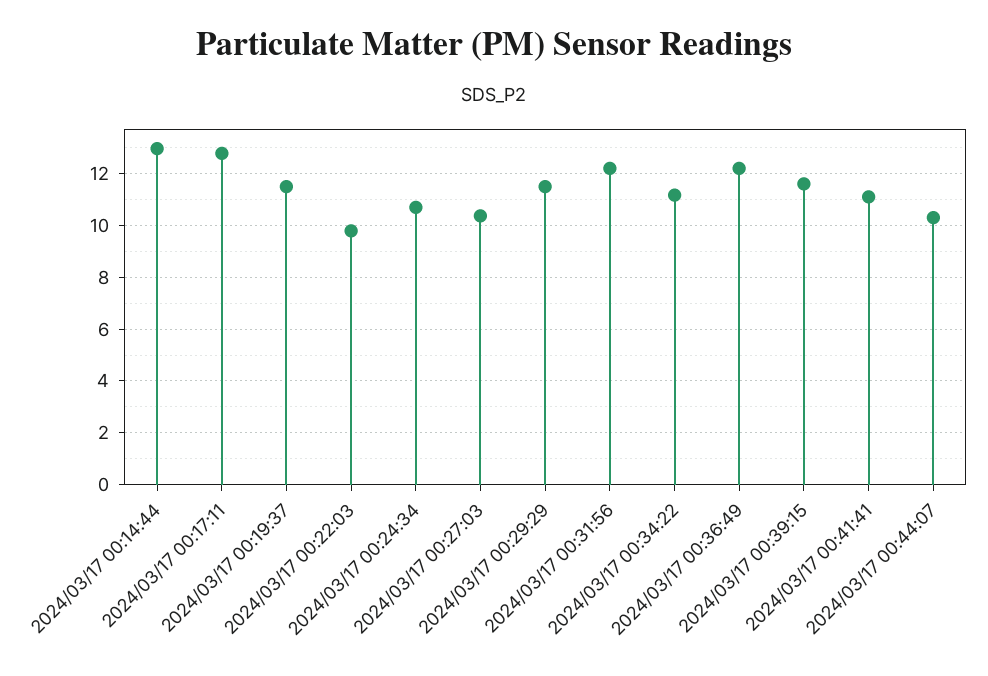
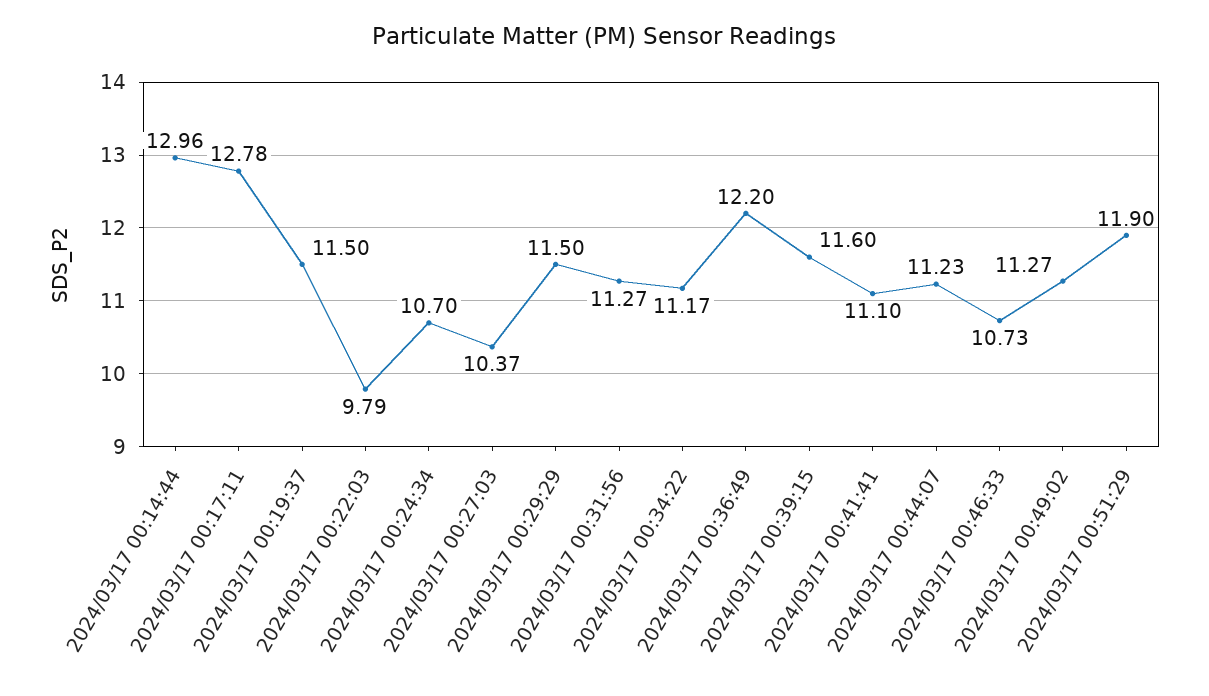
2024/03/17 00:31:56: 12.25 -> 11.27
2024/03/17 00:44:07: 10.25 -> 11.23
2024/03/17 00:46:33: none -> 10.73
2024/03/17 00:49:02: none -> 11.27
2024/03/17 00:51:29: none -> 11.9

